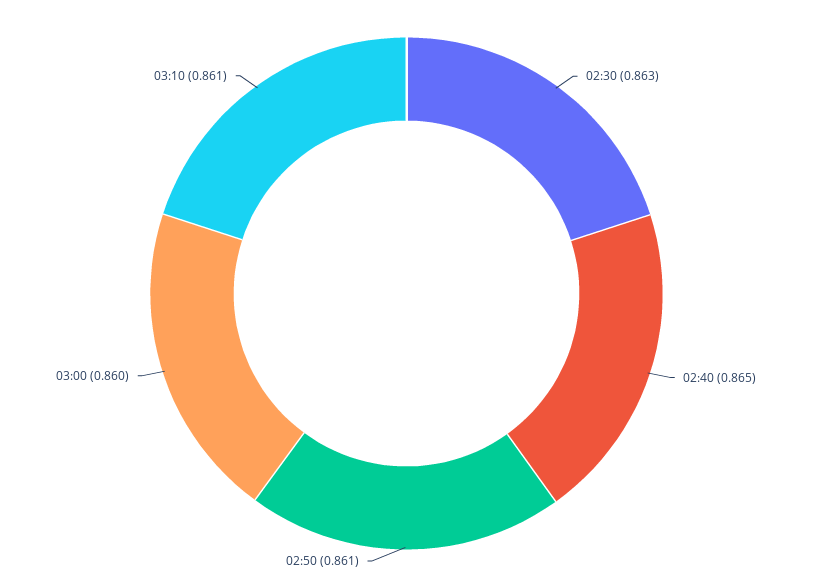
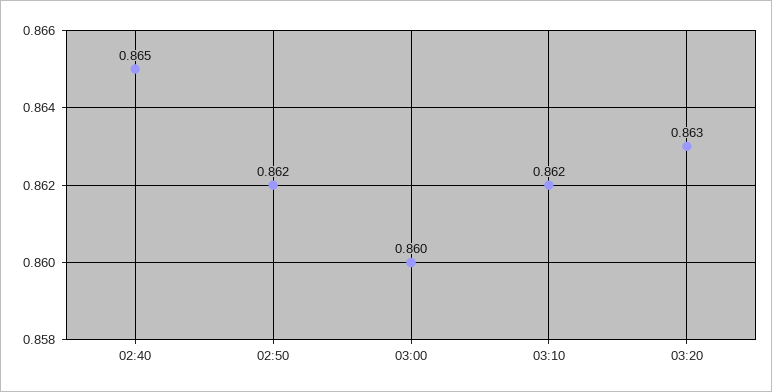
02:30: 0.863 -> none
02:50: 0.861 -> 0.862
03:10: 0.861 -> 0.862
03:20: none -> 0.863

